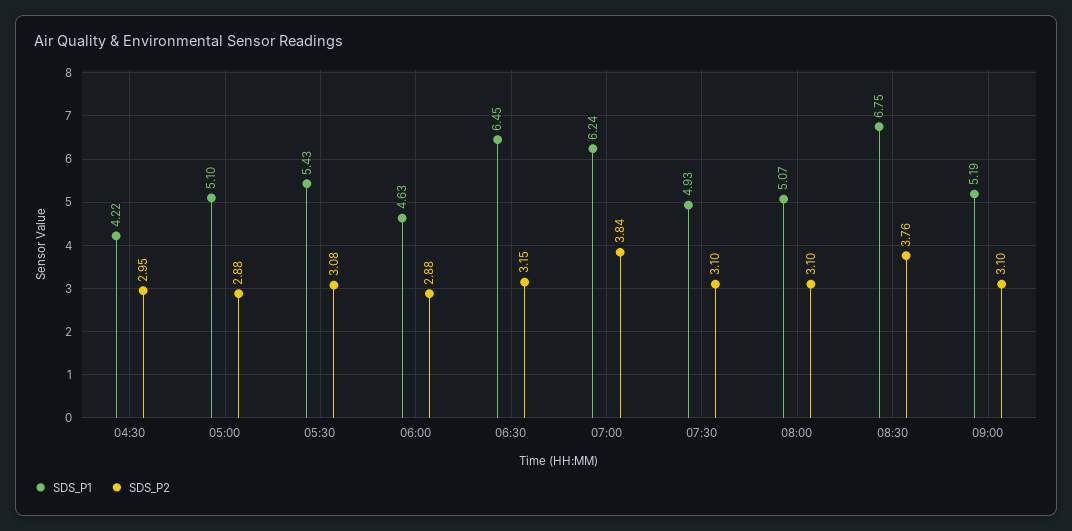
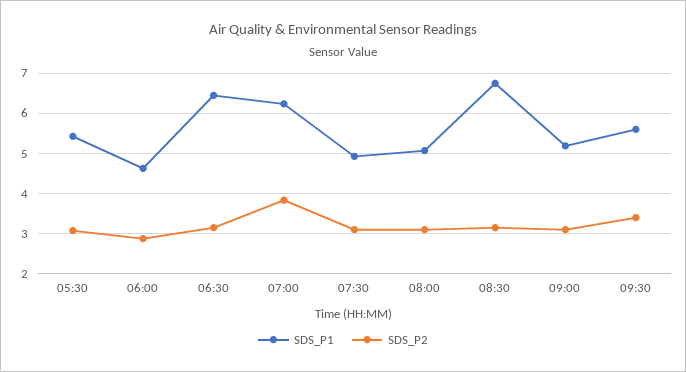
SDS_P1, 04:30: 4.22 -> none
SDS_P2, 04:30: 2.95 -> none
SDS_P1, 05:00: 5.1 -> none
SDS_P2, 05:00: 2.88 -> none
SDS_P2, 08:30: 3.76 -> 3.2
SDS_P1, 09:30: none -> 5.6
SDS_P2, 09:30: none -> 3.4

